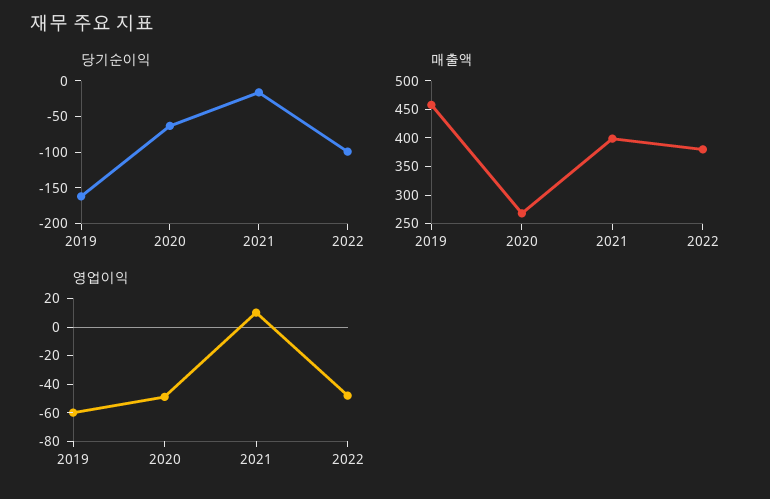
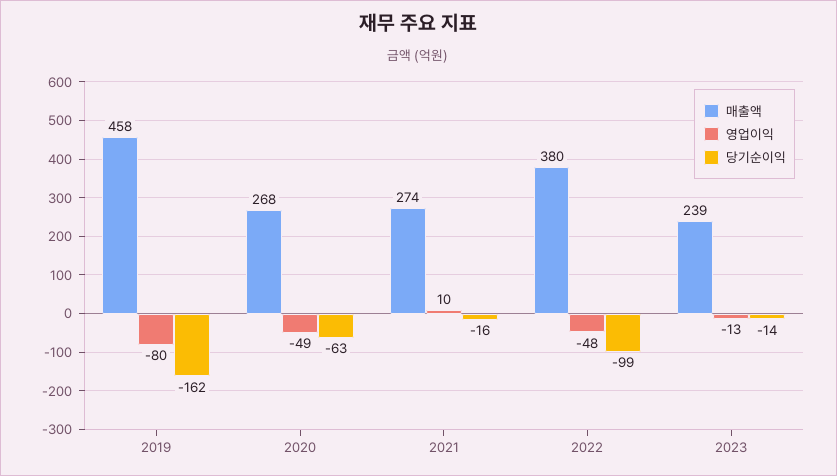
매출액, 2021: 400 -> 274
영업이익, 2019: -60 -> -80
매출액, 2023: none -> 239
영업이익, 2023: none -> -13
당기순이익, 2023: none -> -14

